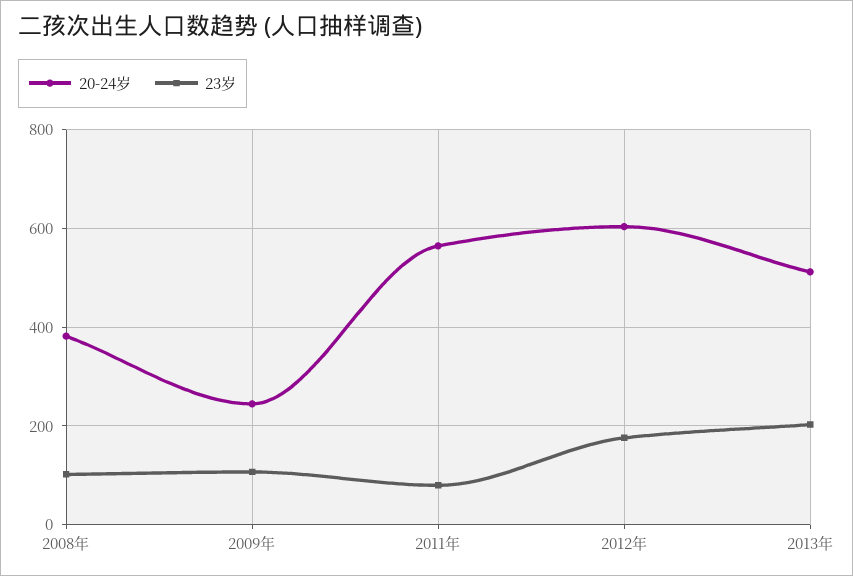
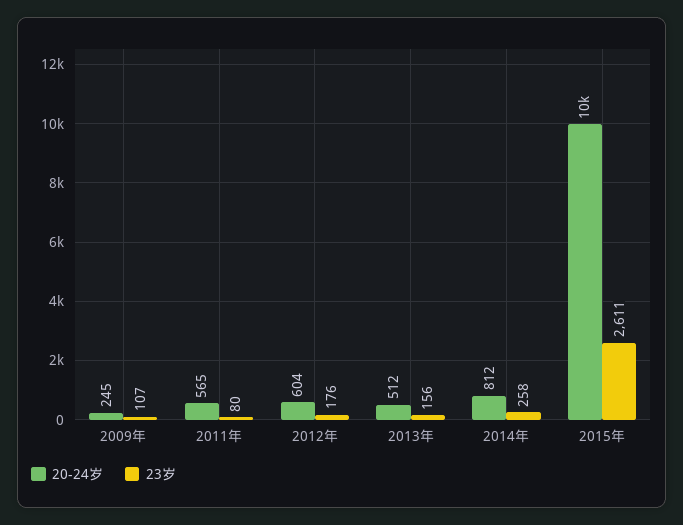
20-24岁, 2008年: 380 -> none
23岁, 2008年: 100 -> none
23岁, 2013年: 200 -> 156
20-24岁, 2014年: none -> 812
23岁, 2014年: none -> 258
20-24岁, 2015年: none -> 10000
23岁, 2015年: none -> 2611

